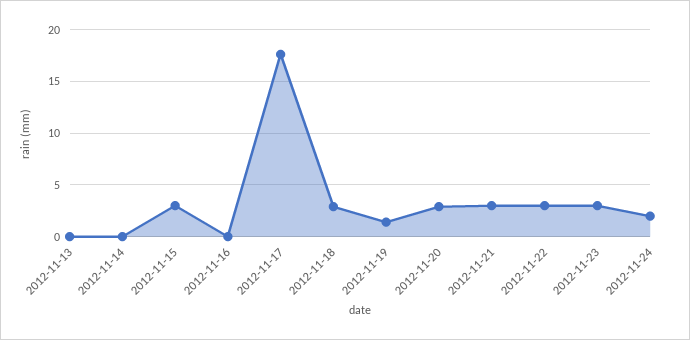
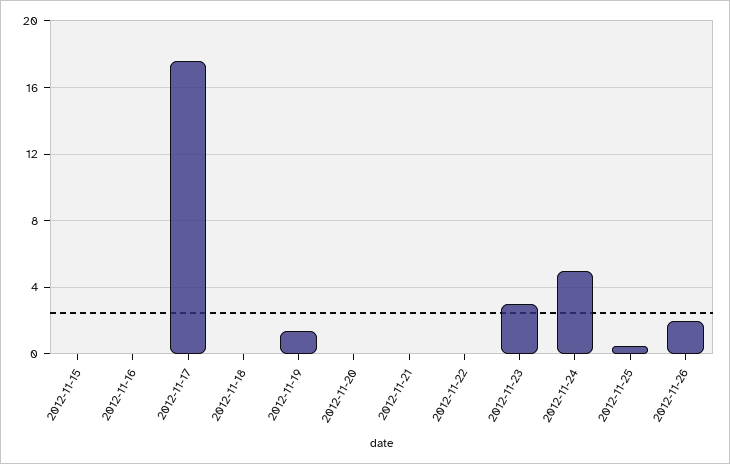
2012-11-13: 0 -> none
2012-11-14: 0 -> none
2012-11-15: 3 -> 0
2012-11-18: 3 -> 0
2012-11-20: 3 -> 0
2012-11-21: 3 -> 0
2012-11-22: 3 -> 0
2012-11-24: 2 -> 5
2012-11-25: none -> 0.5
2012-11-26: none -> 2

